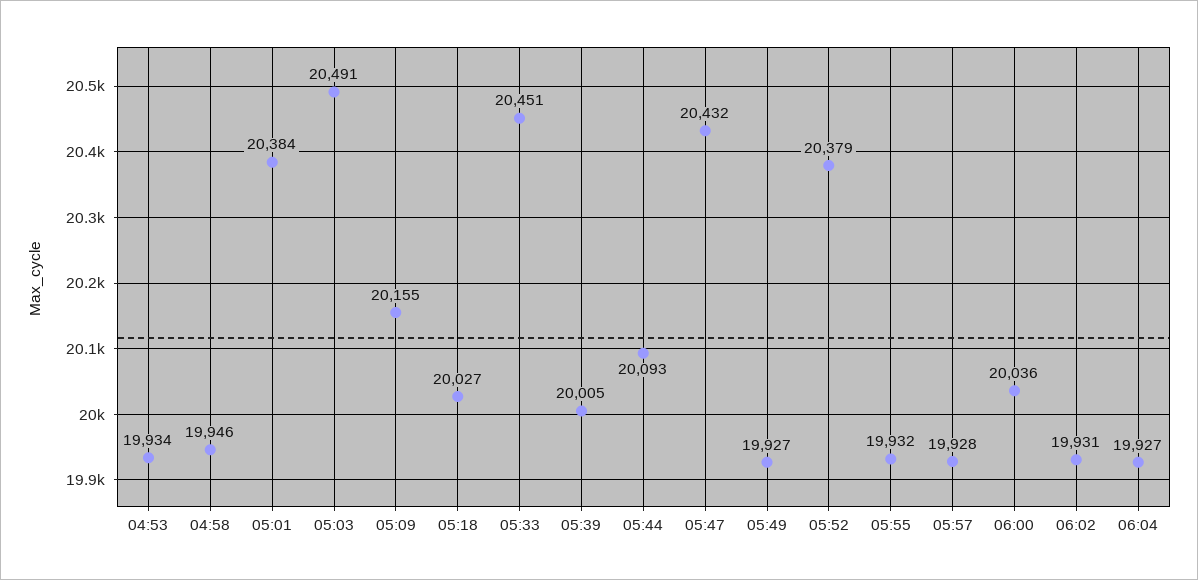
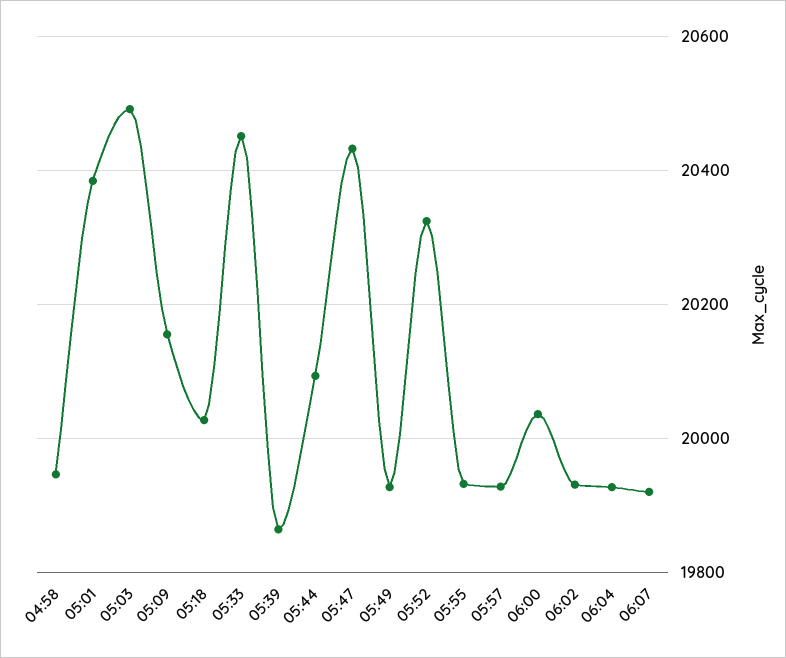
04:53: 19934 -> none
05:39: 20005 -> 19860
05:52: 20379 -> 20320
06:07: none -> 19920

